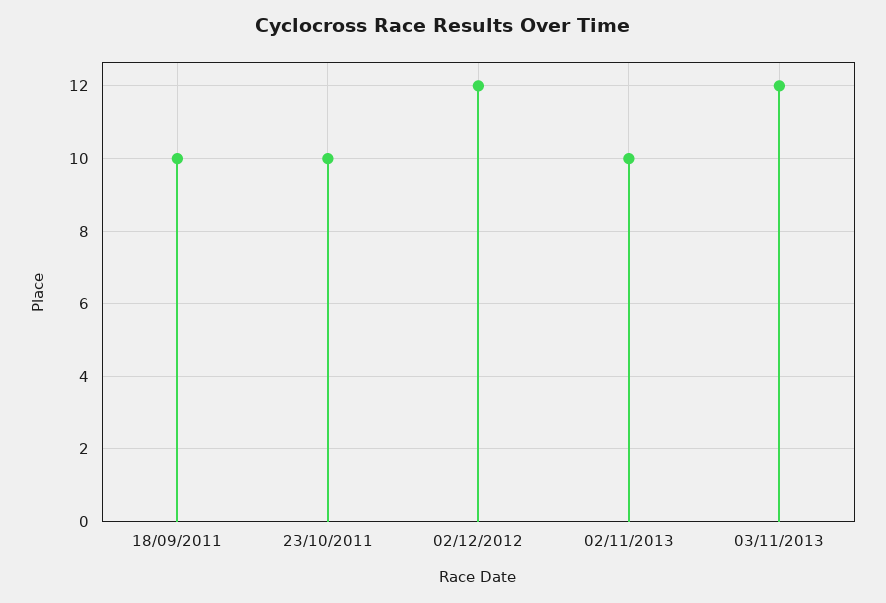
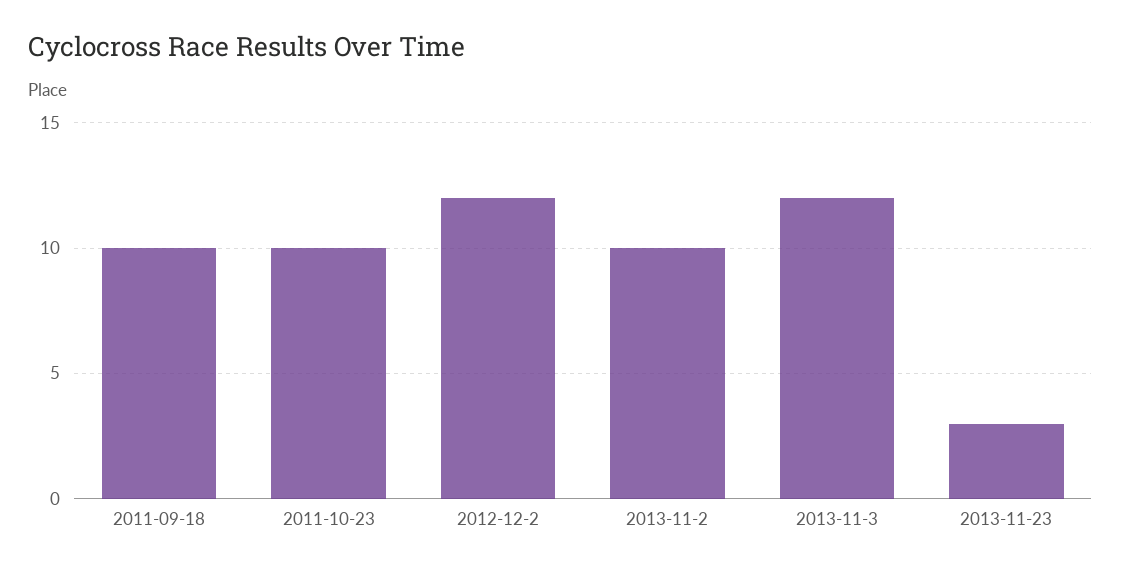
2013-11-23: none -> 3

